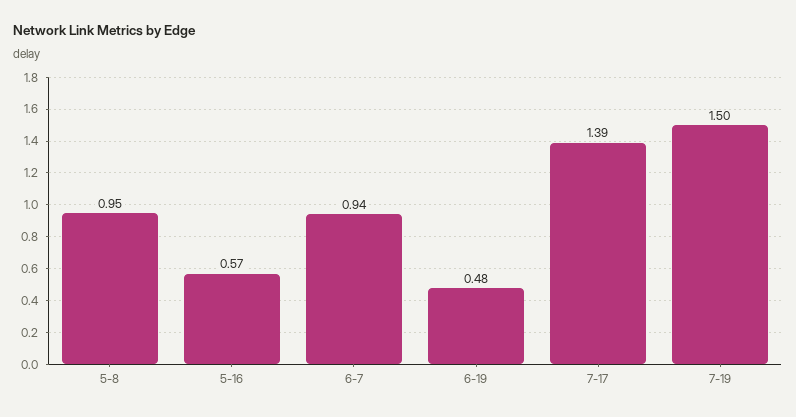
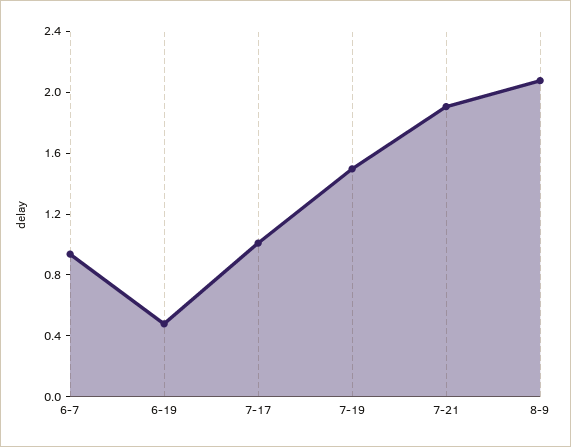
5-8: 0.95 -> none
5-16: 0.57 -> none
7-17: 1.39 -> 1
7-21: none -> 1.9
8-9: none -> 2.1

